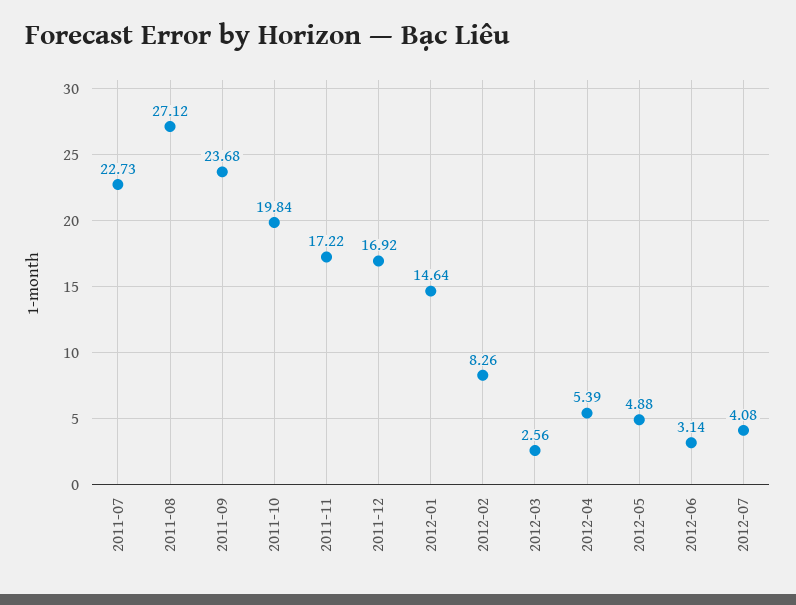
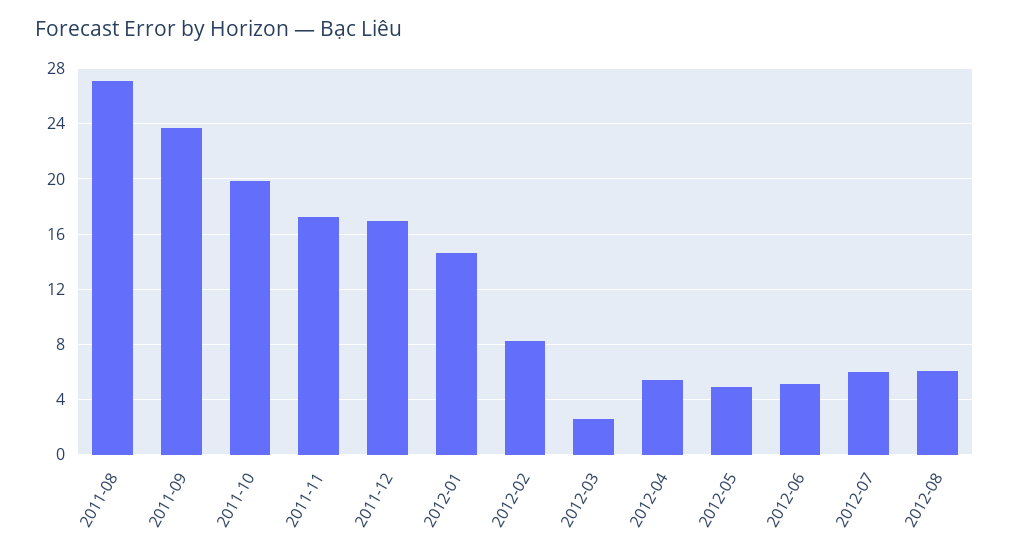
2011-07: 22.73 -> none
2012-06: 3.14 -> 5
2012-07: 4.08 -> 6
2012-08: none -> 6

